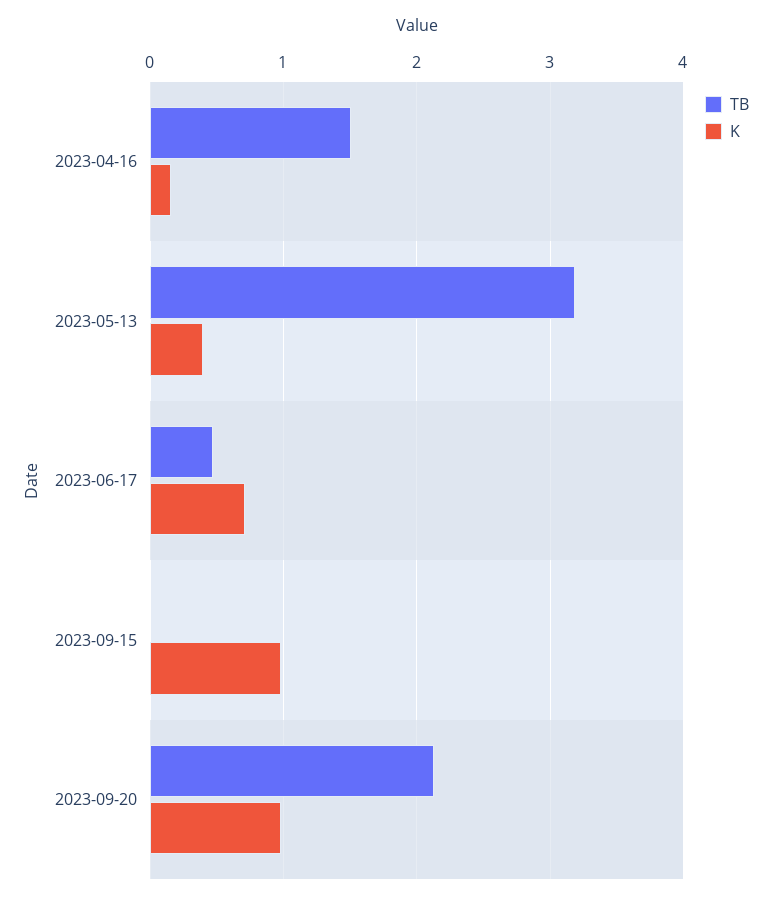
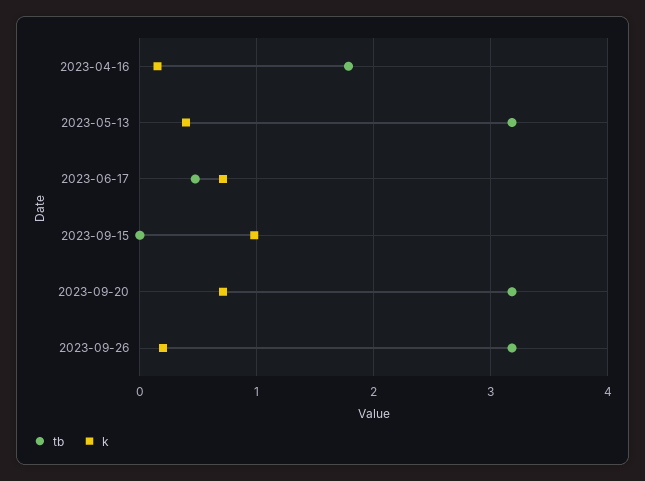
TB, 2023-04-16: 1.5 -> 1.8
TB, 2023-09-20: 2.1 -> 3.2
K, 2023-09-20: 1 -> 0.7
TB, 2023-09-26: none -> 3.2
K, 2023-09-26: none -> 0.2

